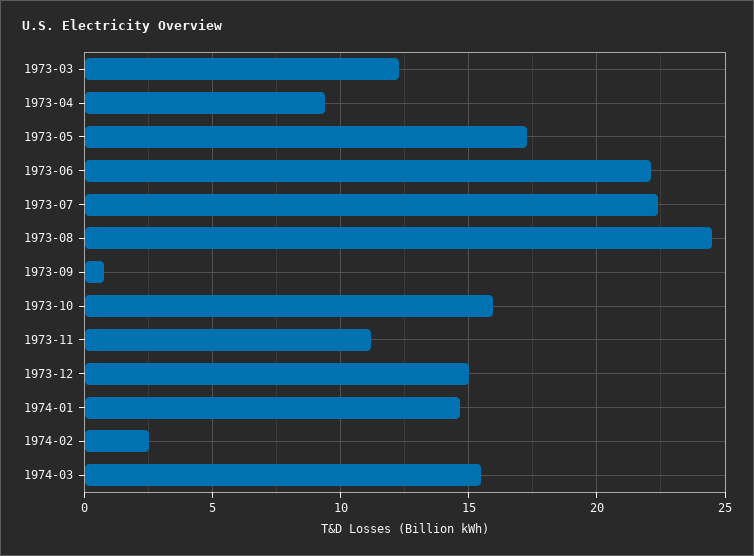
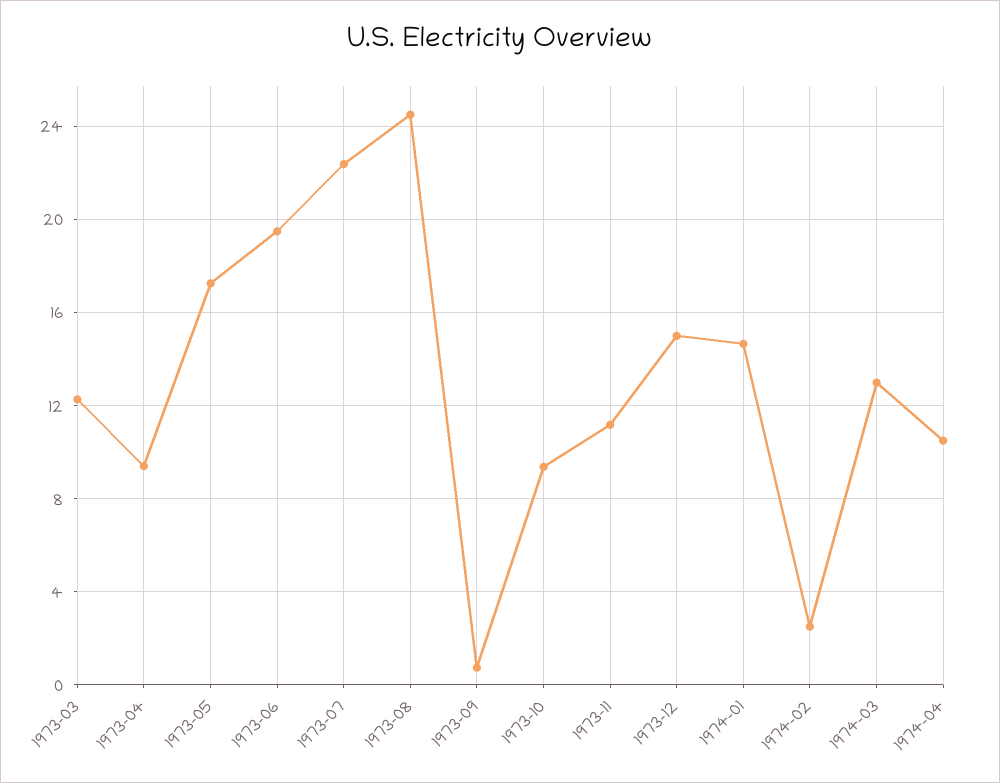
1973-06: 22 -> 19.5
1973-10: 16 -> 9.5
1974-03: 15.5 -> 13
1974-04: none -> 10.5

